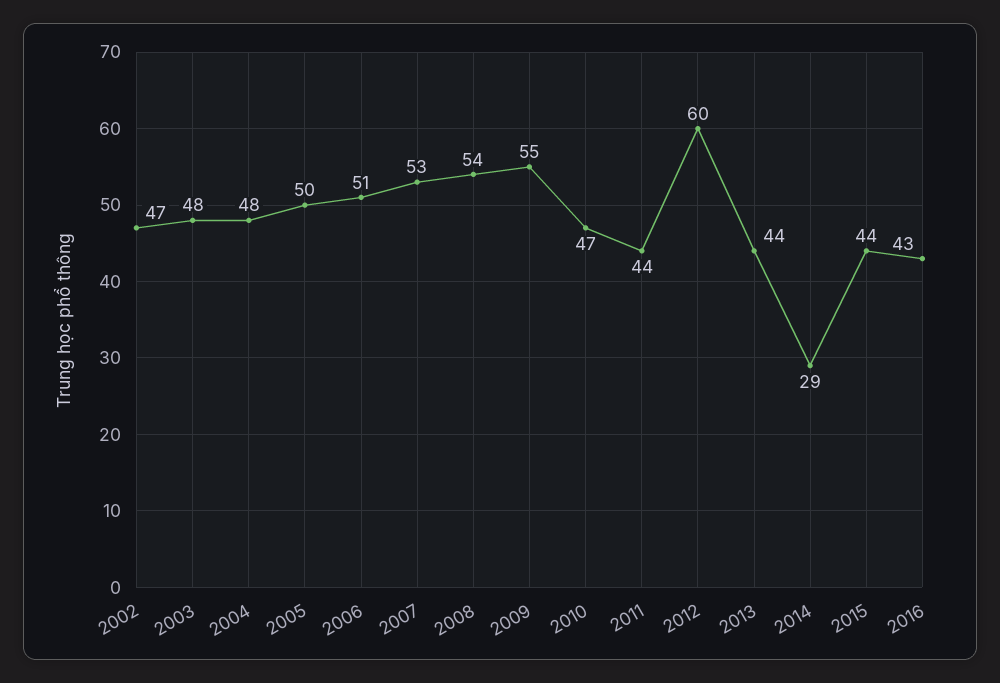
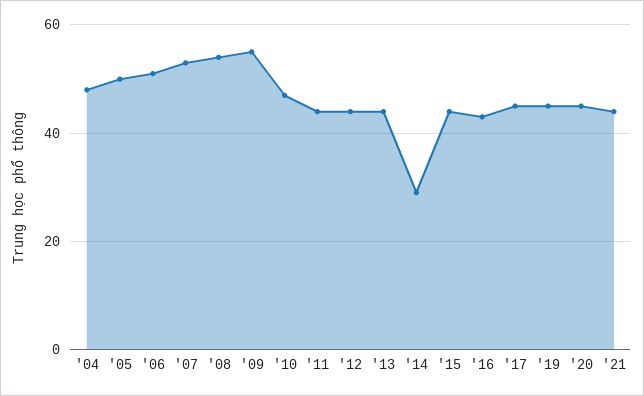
2002: 47 -> none
2003: 48 -> none
2012: 60 -> 45
'17: none -> 45
'19: none -> 45
'20: none -> 45
'21: none -> 45

